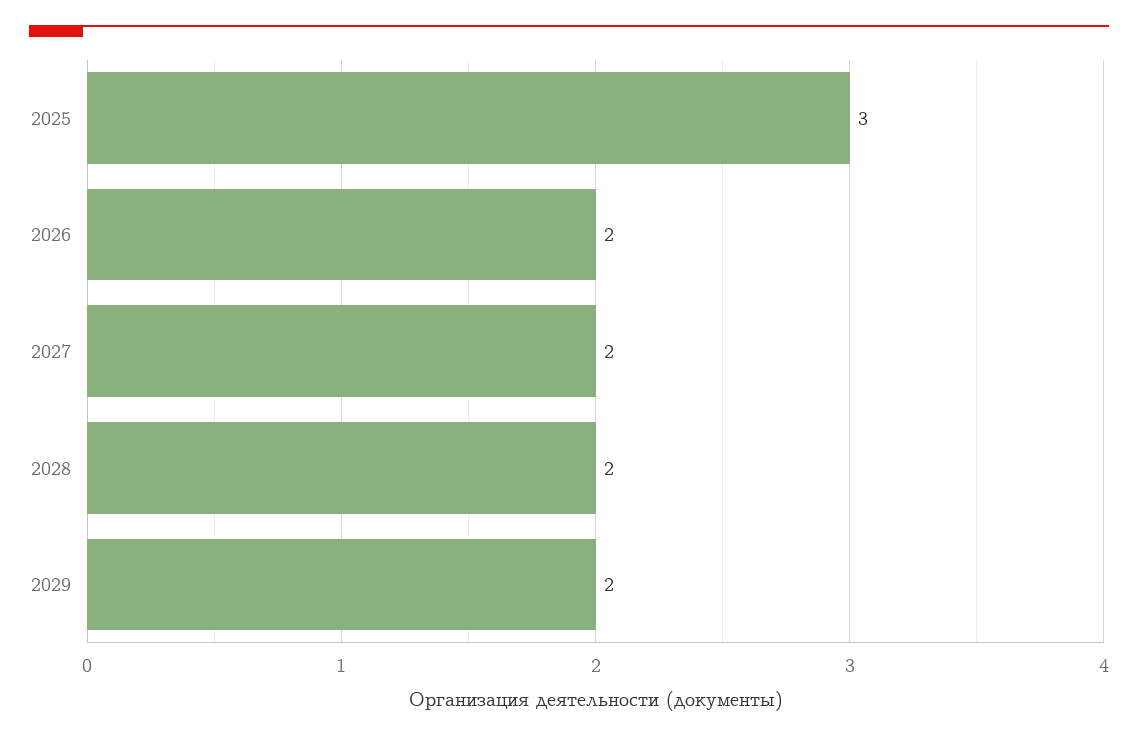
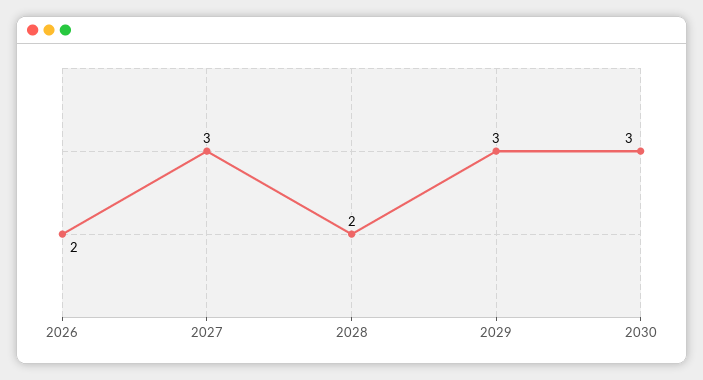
2025: 3 -> none
2027: 2 -> 3
2029: 2 -> 3
2030: none -> 3

